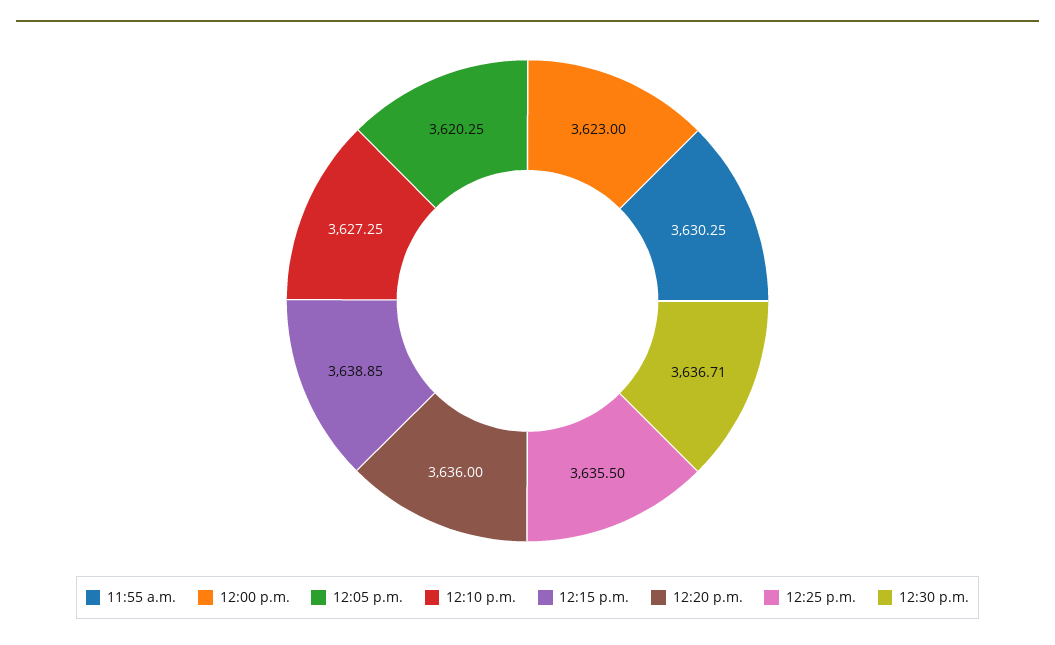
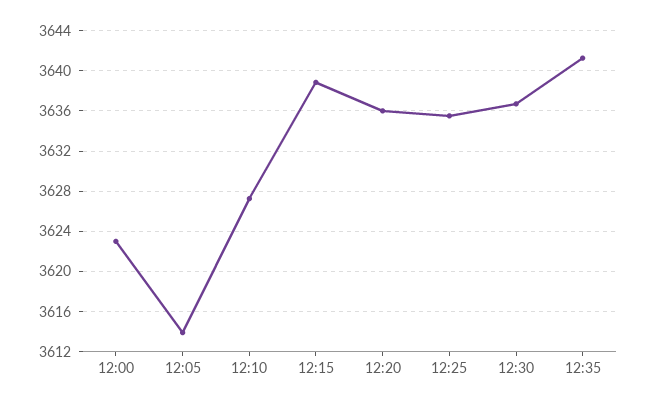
11:55 a.m.: 3630.25 -> none
12:05 p.m.: 3620.25 -> 3614
12:35: none -> 3641

